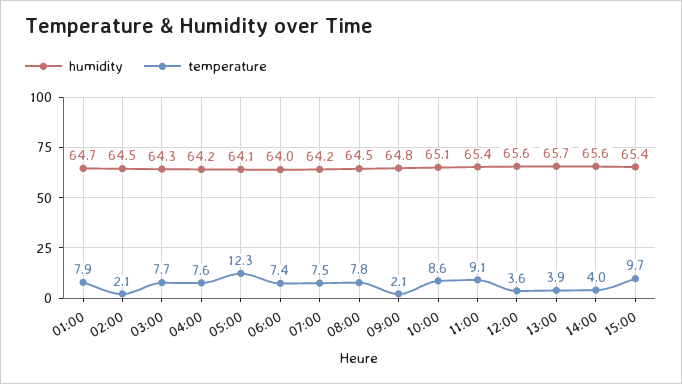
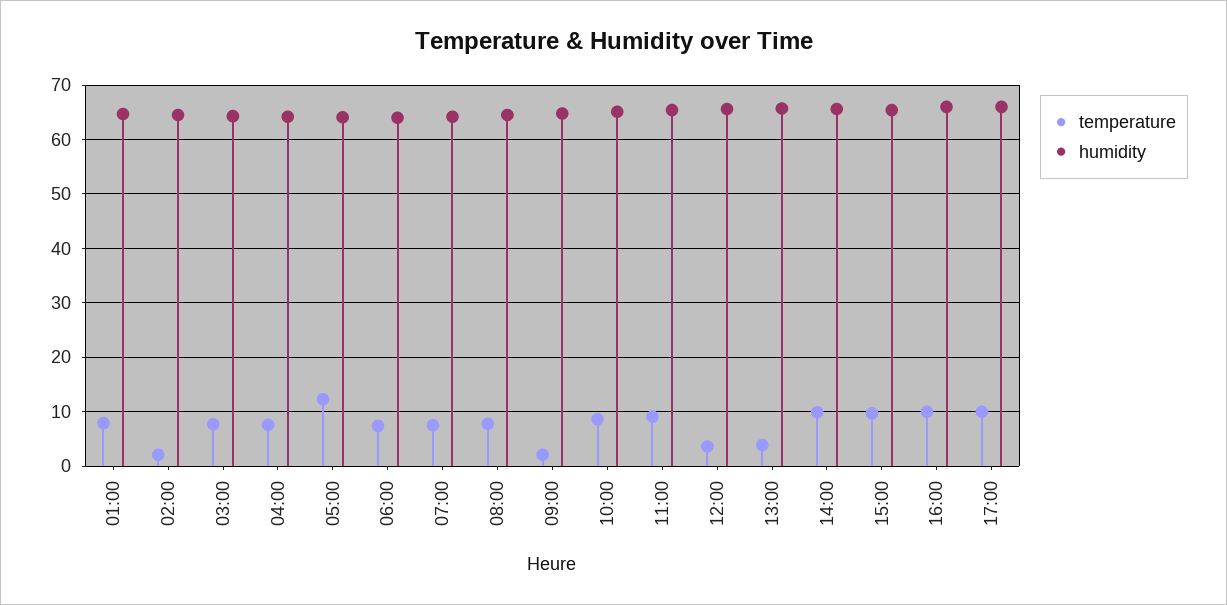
temperature, 14:00: 4 -> 10
temperature, 16:00: none -> 10
humidity, 16:00: none -> 66
temperature, 17:00: none -> 10
humidity, 17:00: none -> 66

